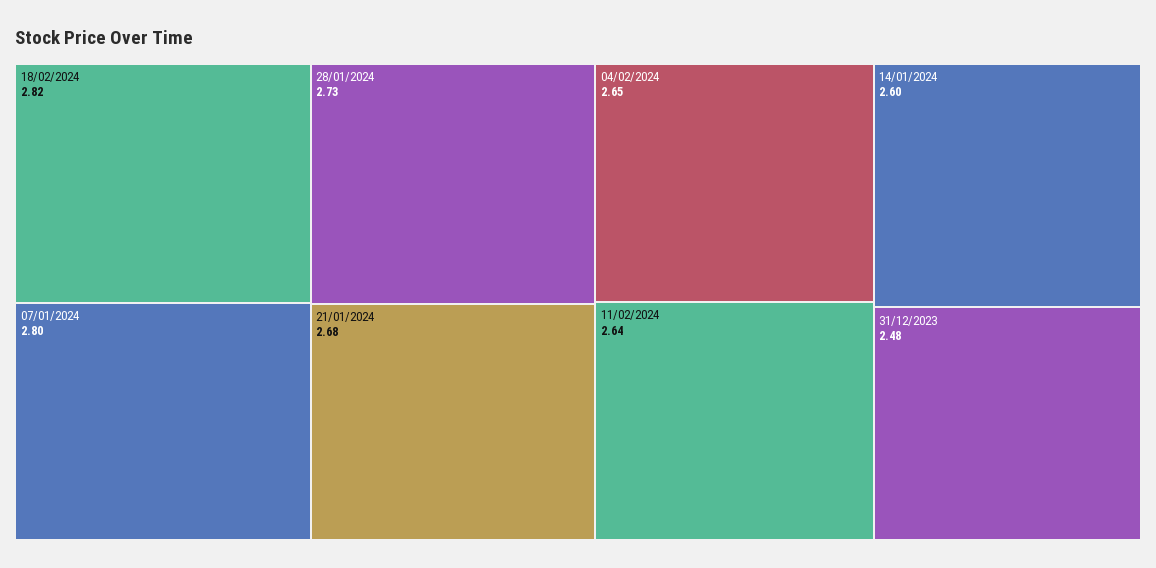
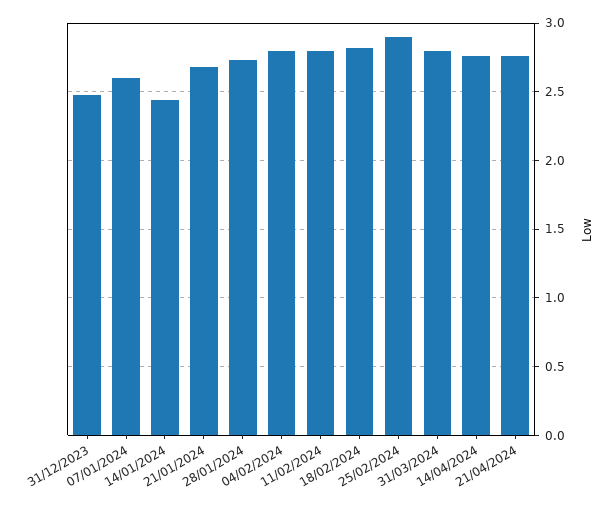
07/01/2024: 2.8 -> 2.6
04/02/2024: 2.65 -> 2.8
11/02/2024: 2.64 -> 2.8
14/01/2024: 2.6 -> 2.45
25/02/2024: none -> 2.9
31/03/2024: none -> 2.8
14/04/2024: none -> 2.75
21/04/2024: none -> 2.75

